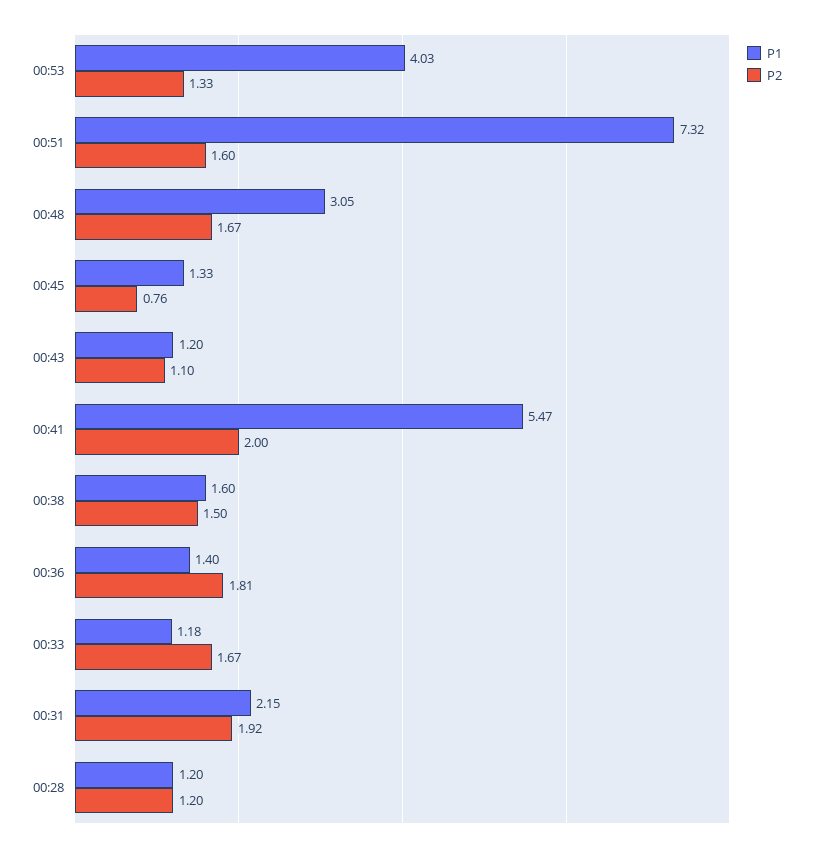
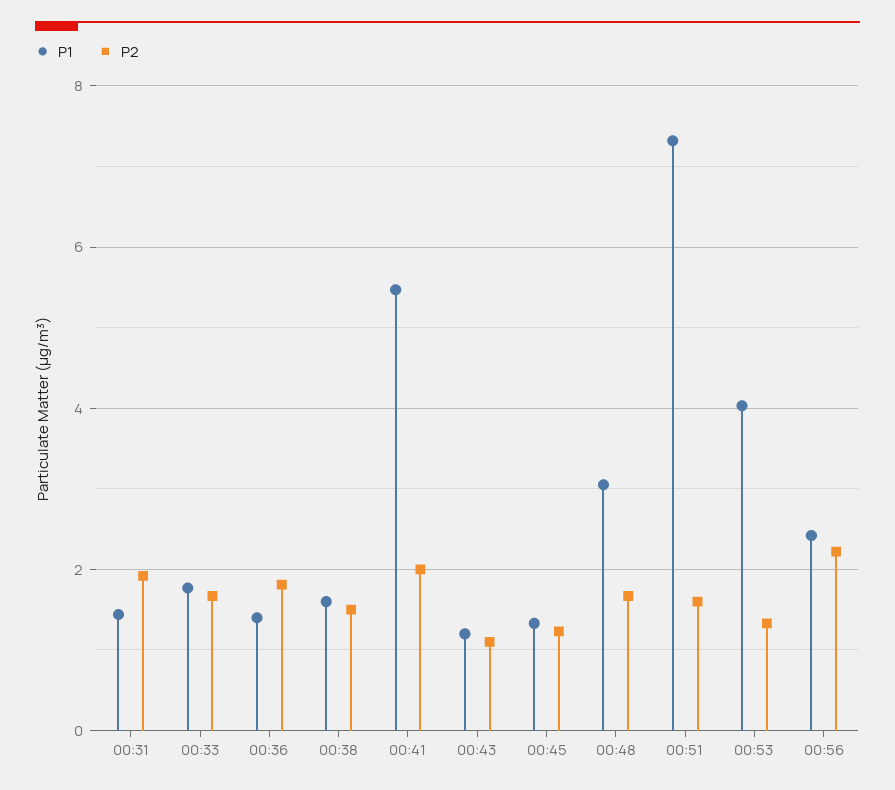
P2, 00:45: 0.76 -> 1.2
P1, 00:33: 1.18 -> 1.8
P1, 00:31: 2.15 -> 1.4
P1, 00:28: 1.2 -> none
P2, 00:28: 1.2 -> none
P1, 00:56: none -> 2.4
P2, 00:56: none -> 2.2

